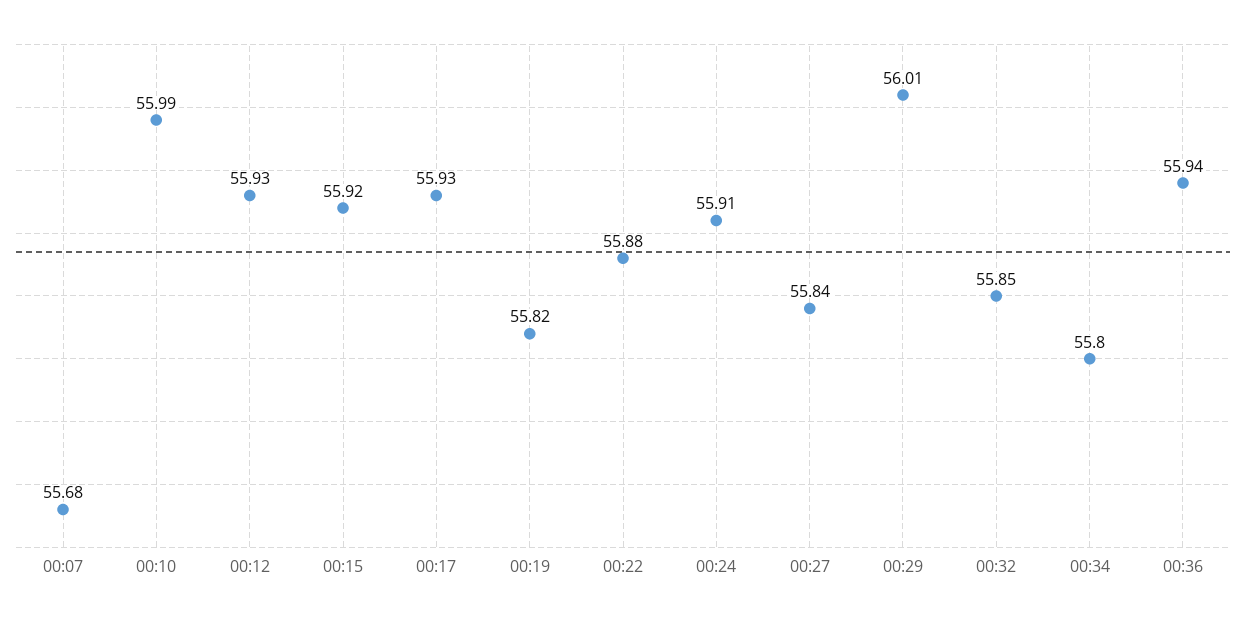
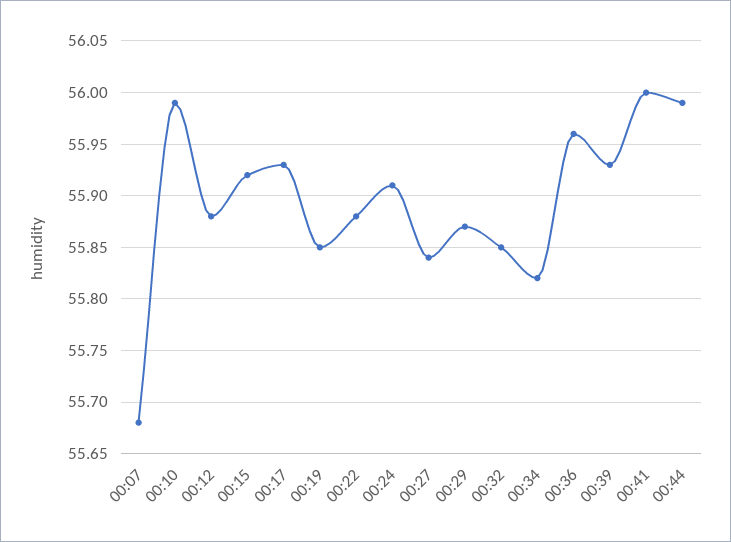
00:12: 55.93 -> 55.88
00:19: 55.82 -> 55.85
00:29: 56.01 -> 55.87
00:34: 55.8 -> 55.82
00:36: 55.94 -> 55.96
00:39: none -> 55.93
00:41: none -> 56
00:44: none -> 55.99

